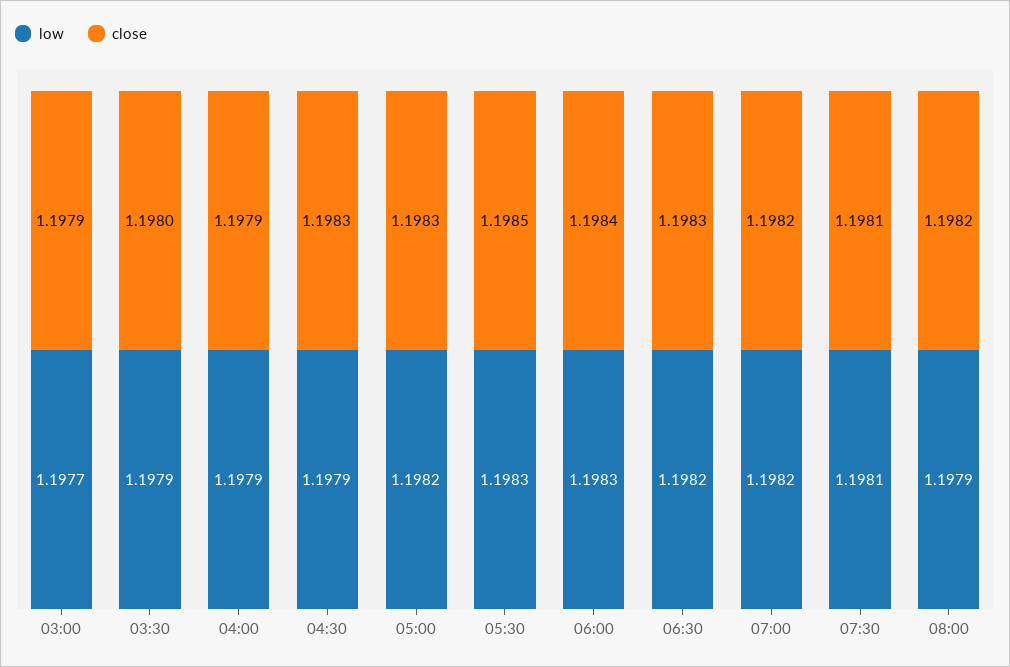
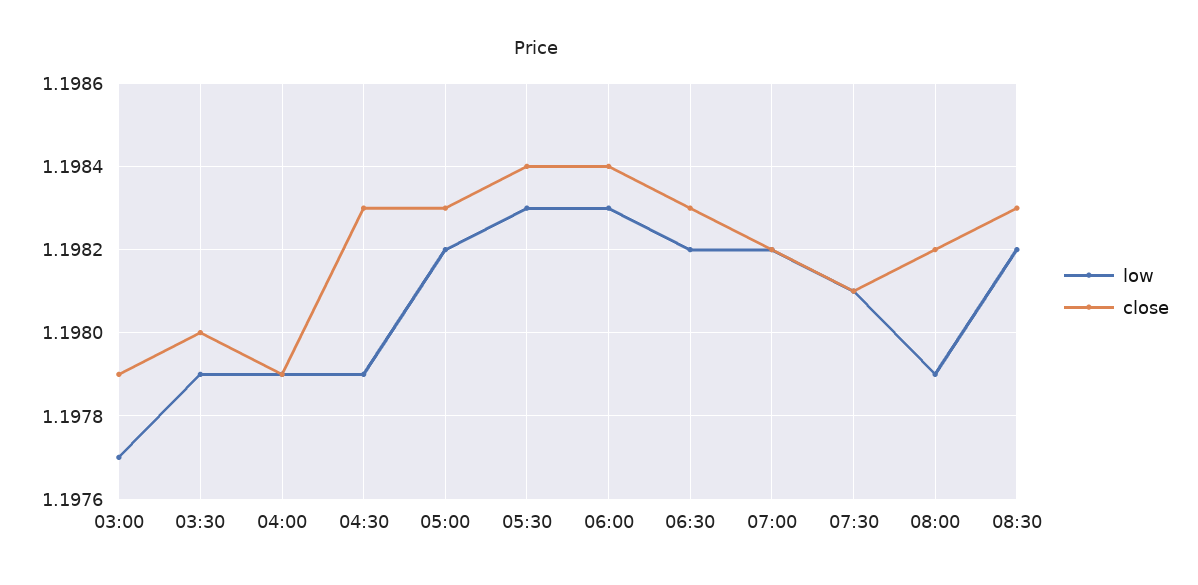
close, 05:30: 1.1985 -> 1.1984
low, 08:30: none -> 1.1982
close, 08:30: none -> 1.1983

